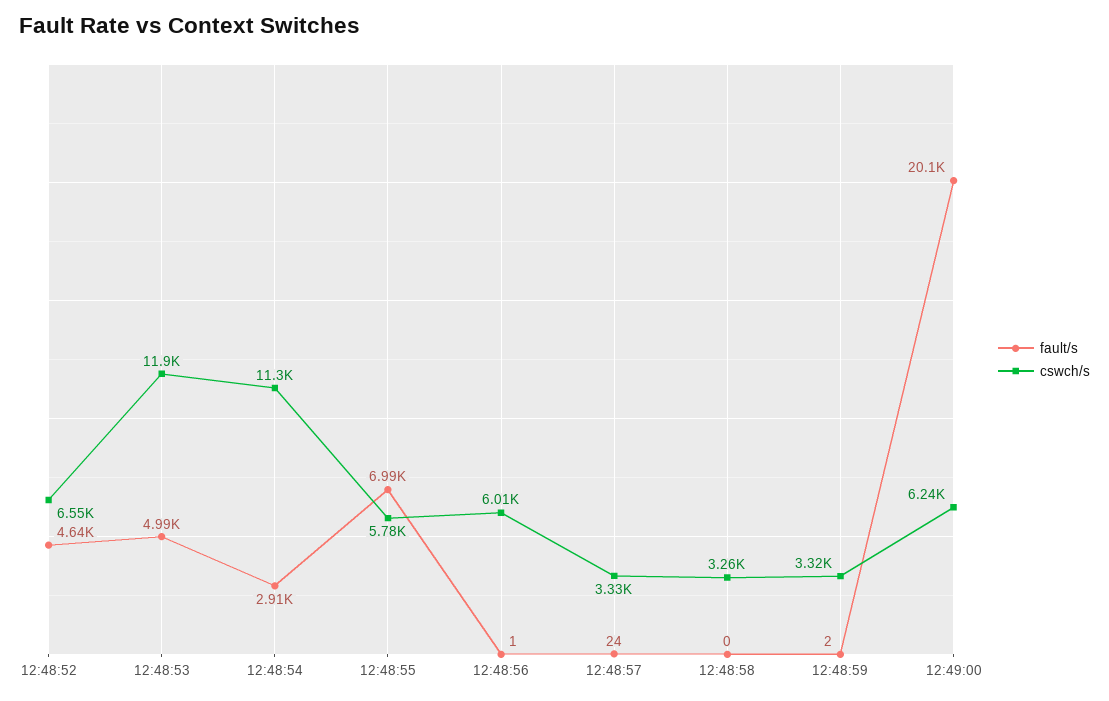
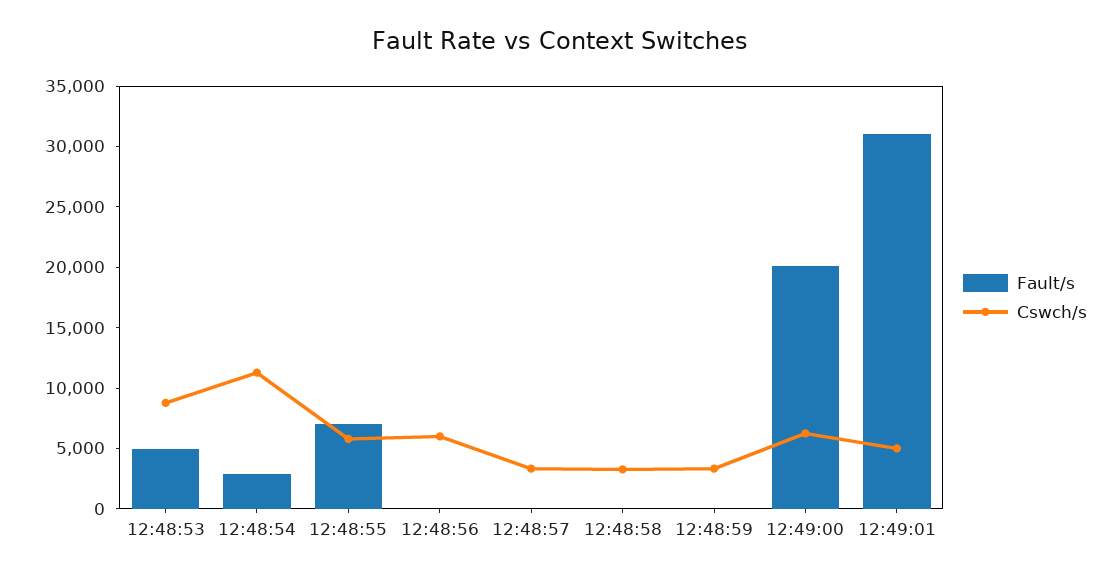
fault/s, 12:48:52: 4640 -> none
cswch/s, 12:48:52: 6550 -> none
cswch/s, 12:48:53: 11900 -> 9000
fault/s, 12:49:01: none -> 31000
cswch/s, 12:49:01: none -> 5000

